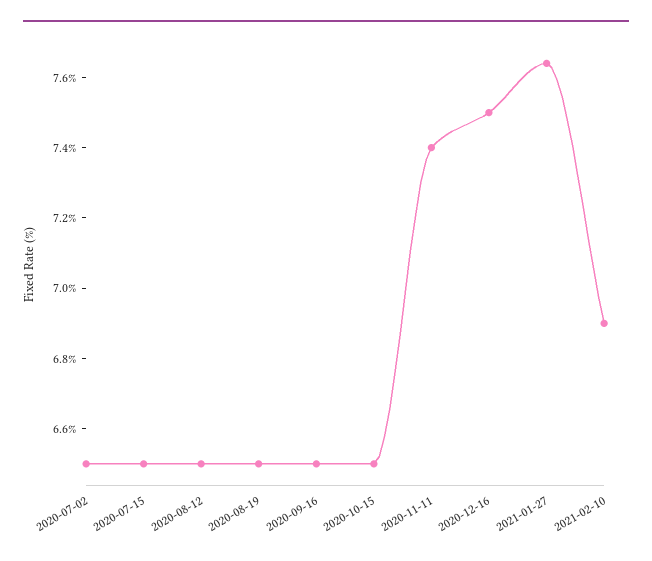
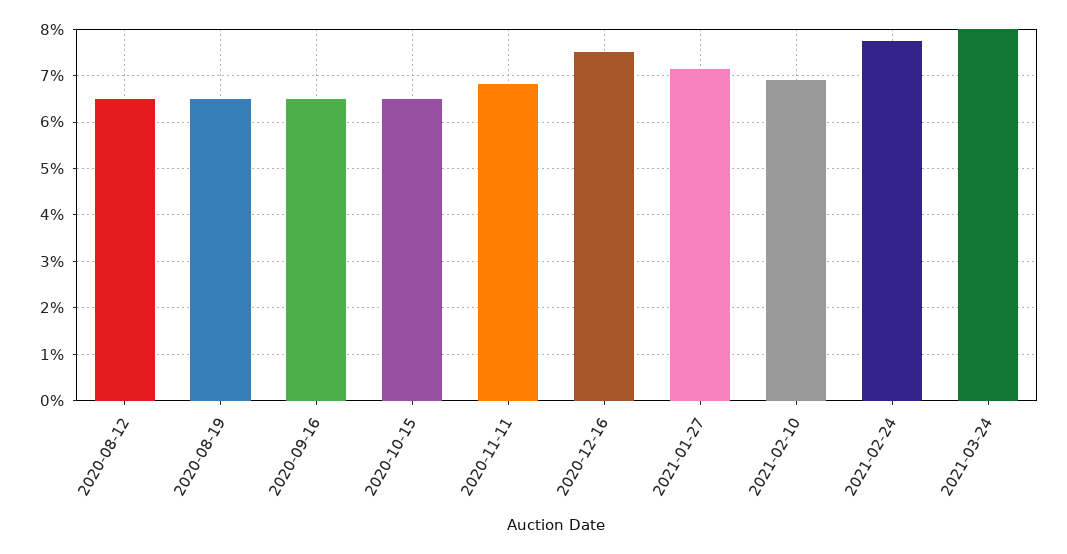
2020-07-02: 6.5 -> none
2020-07-15: 6.5 -> none
2020-11-11: 7.4 -> 6.8
2021-01-27: 7.65 -> 7.2
2021-02-24: none -> 7.8
2021-03-24: none -> 8

